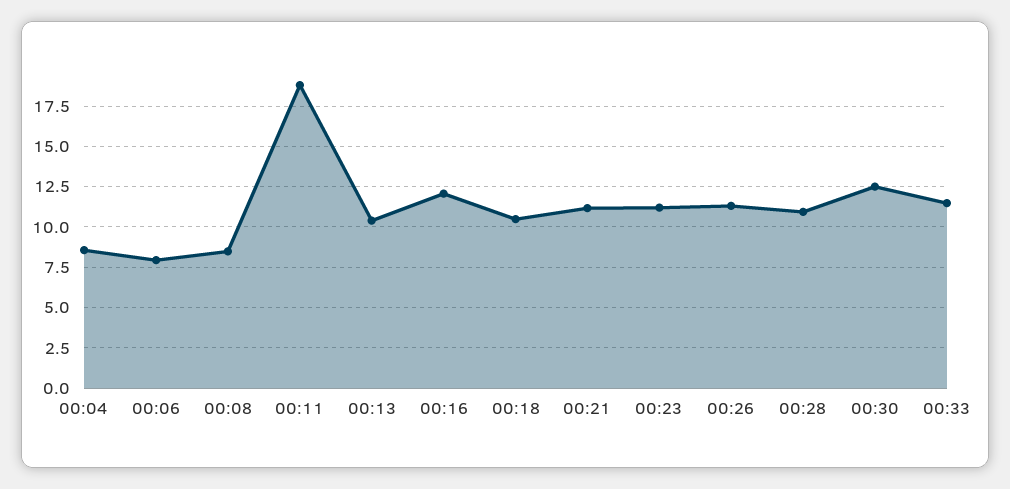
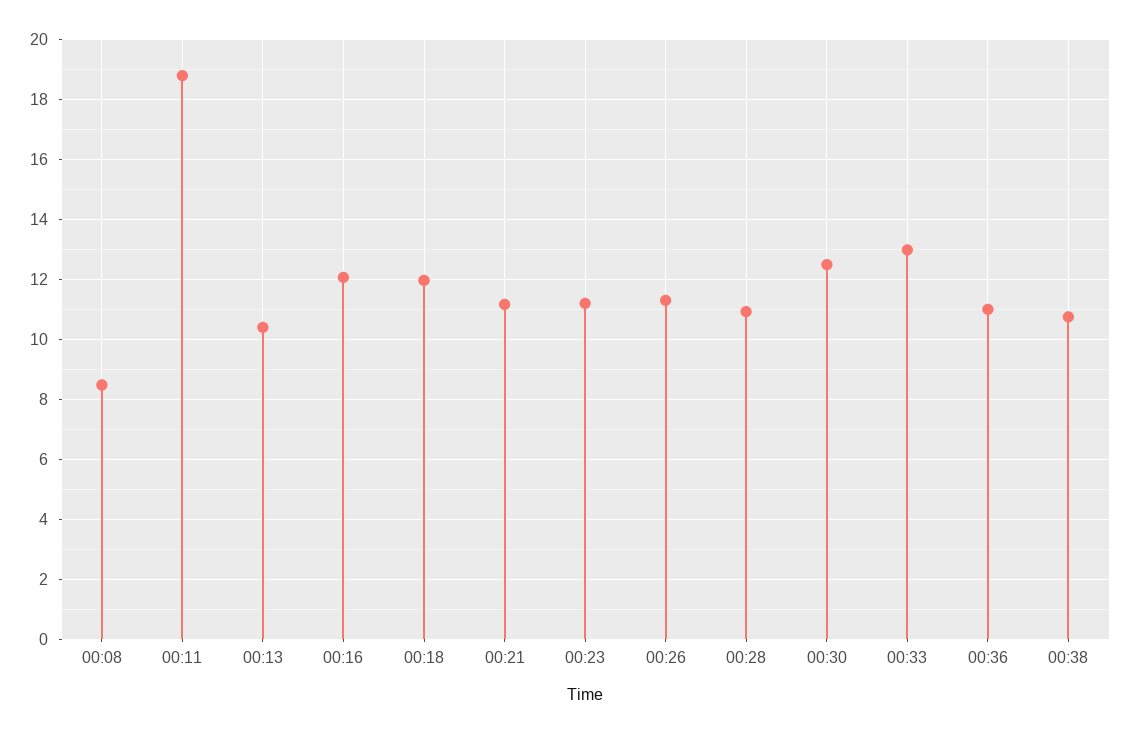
00:04: 8.5 -> none
00:06: 8 -> none
00:18: 10.5 -> 12
00:33: 11.5 -> 13
00:36: none -> 11
00:38: none -> 10.75

